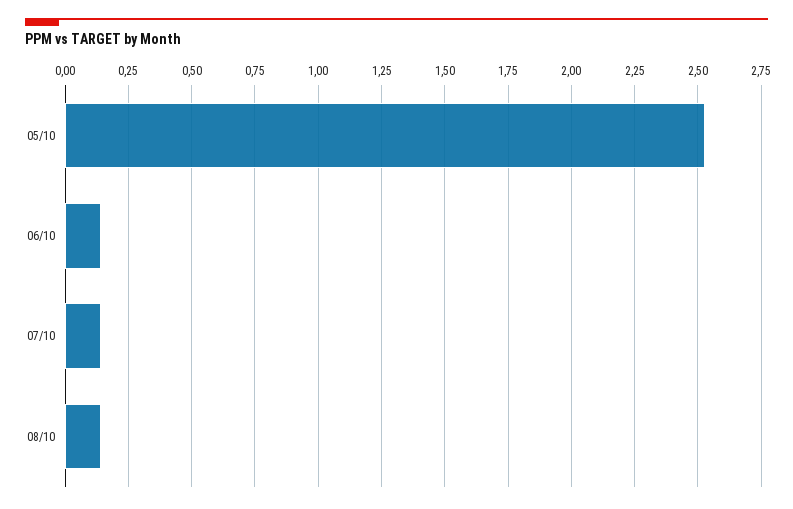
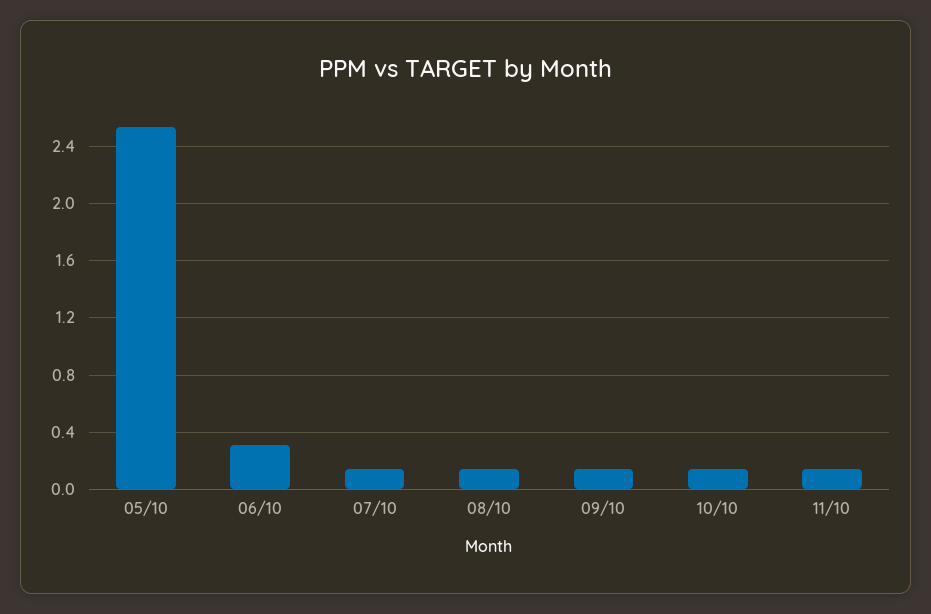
06/10: 0.15 -> 0.3
09/10: none -> 0.15
10/10: none -> 0.15
11/10: none -> 0.15

